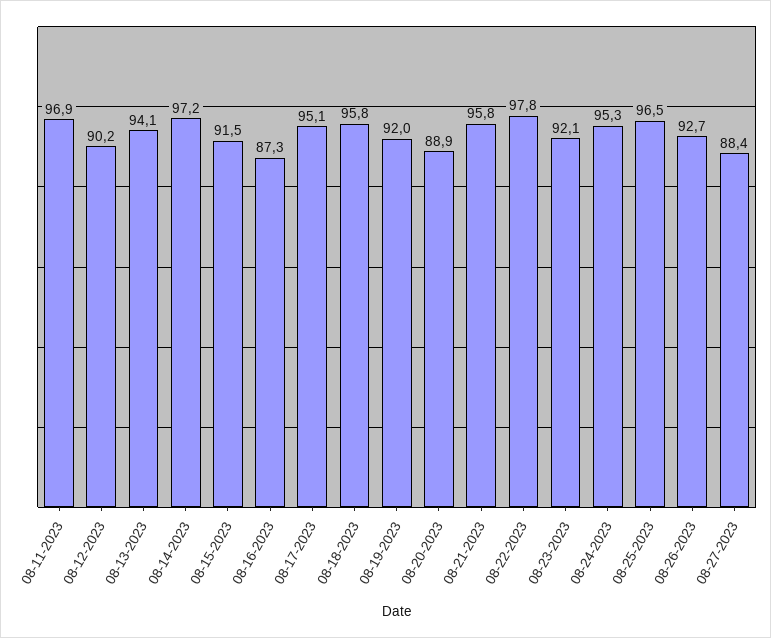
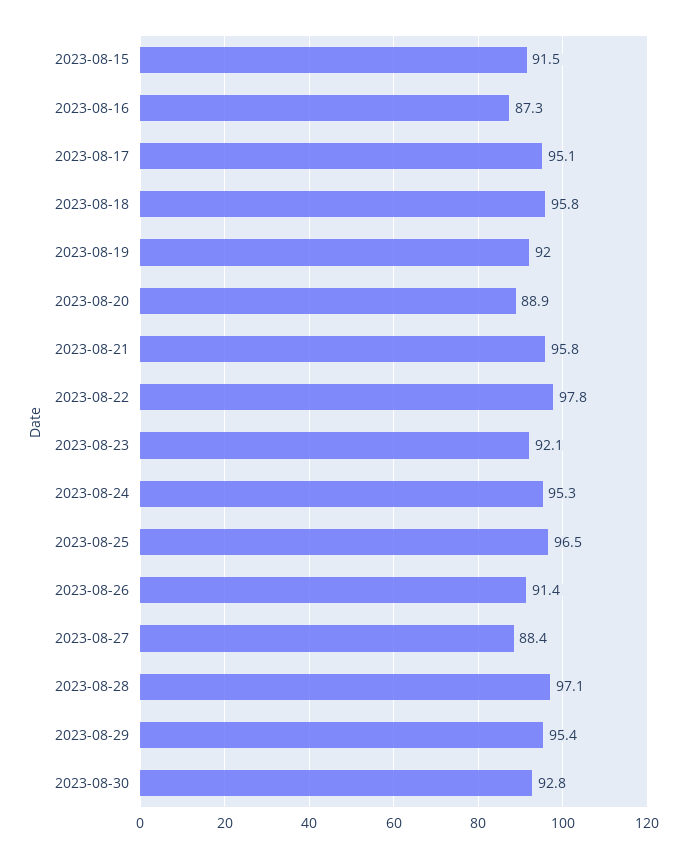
08-11-2023: 96.9 -> none
08-12-2023: 90.2 -> none
08-13-2023: 94.1 -> none
08-14-2023: 97.2 -> none
08-26-2023: 92.7 -> 91.4
2023-08-28: none -> 97.1
2023-08-29: none -> 95.4
2023-08-30: none -> 92.8

